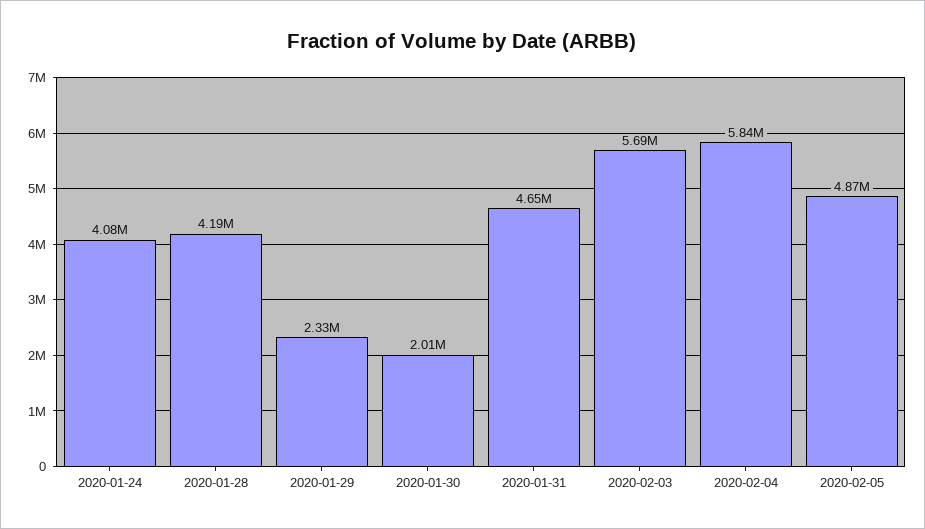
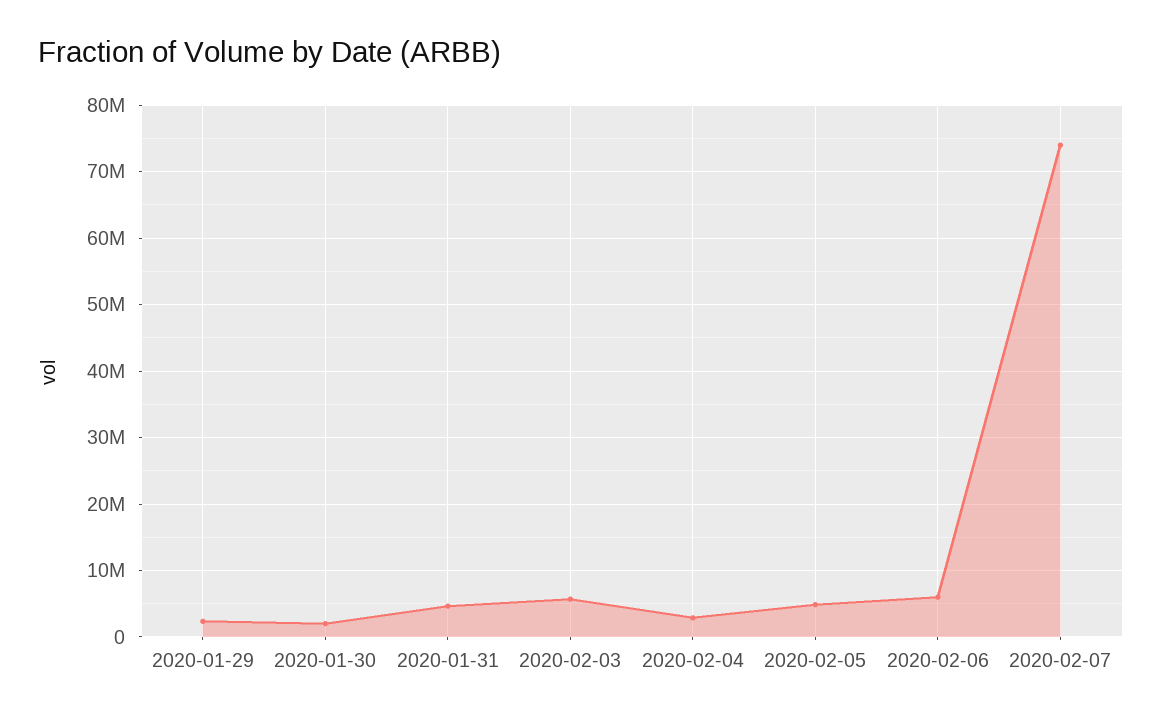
2020-01-24: 4080000 -> none
2020-01-28: 4190000 -> none
2020-02-04: 5840000 -> 3000000
2020-02-06: none -> 6000000
2020-02-07: none -> 74000000

